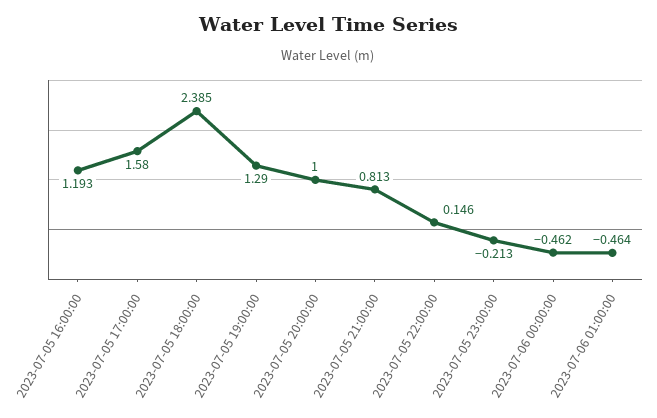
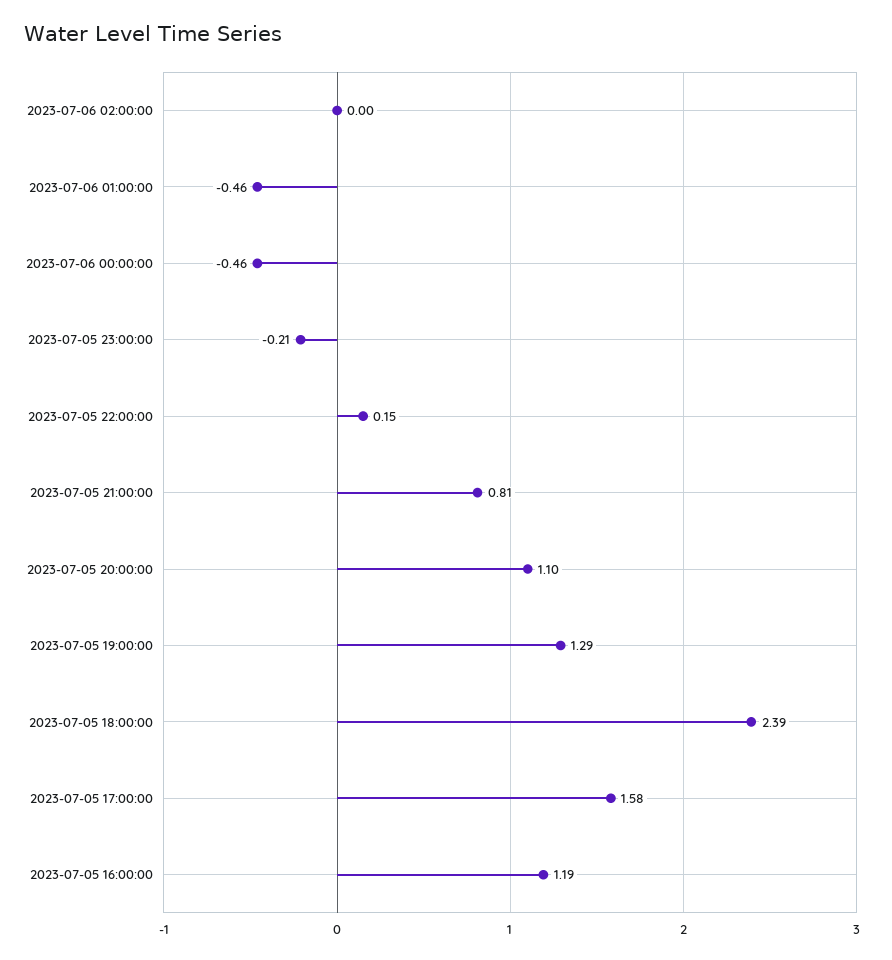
2023-07-05 20:00:00: 1 -> 1.1
2023-07-06 02:00:00: none -> 0

